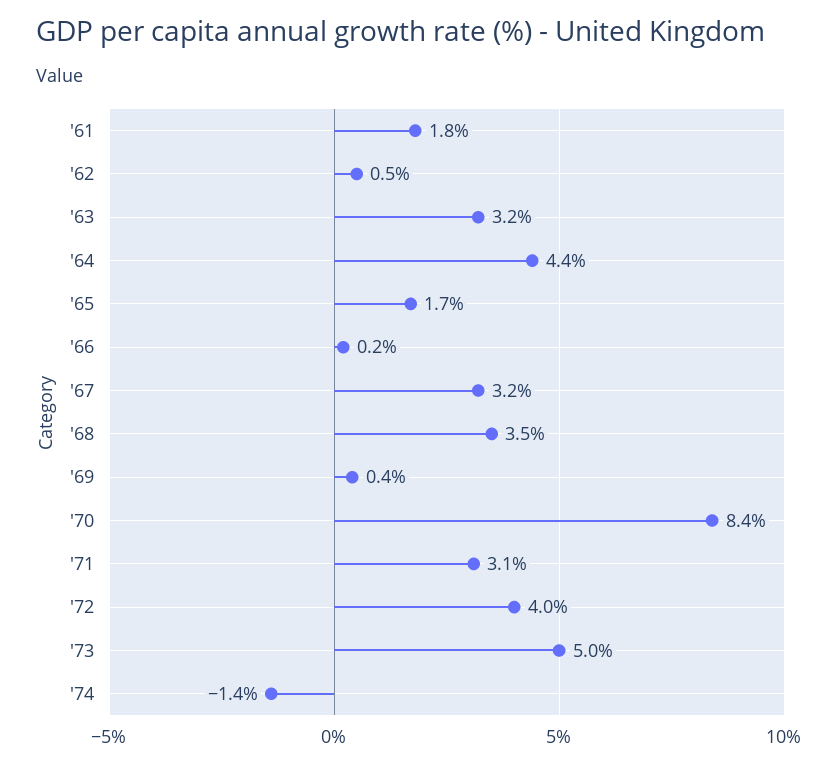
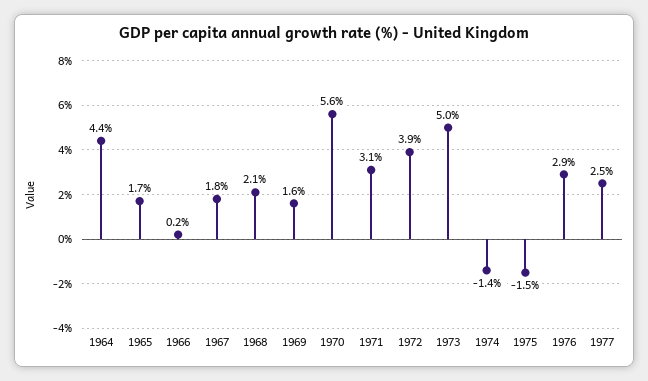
'61: 1.8 -> none
'62: 0.5 -> none
'63: 3.2 -> none
'67: 3.2 -> 1.8
'68: 3.5 -> 2.1
'69: 0.4 -> 1.6
'70: 8.4 -> 5.6
'72: 4 -> 3.9
1975: none -> -1.5
1976: none -> 2.9
1977: none -> 2.5

